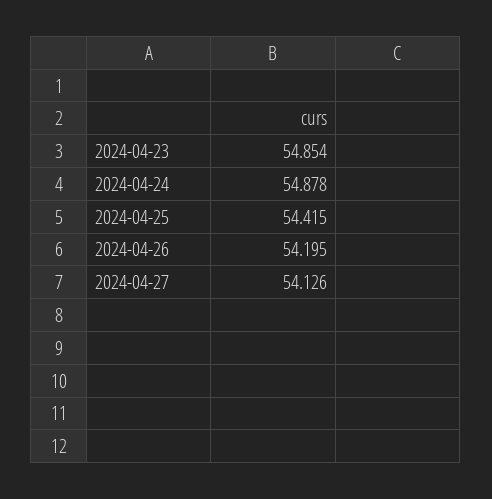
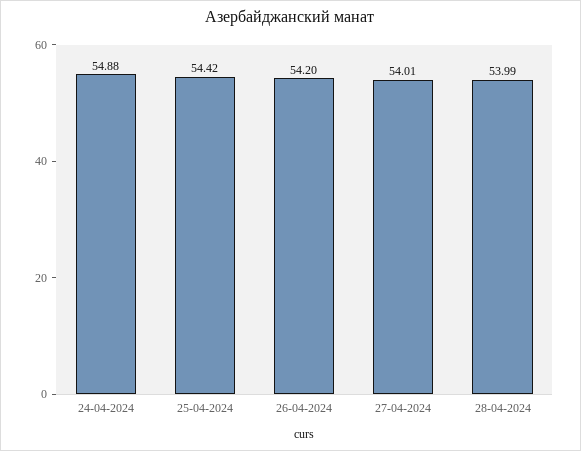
2024-04-23: 54.854 -> none
2024-04-27: 54.126 -> 54.01
28-04-2024: none -> 53.99

